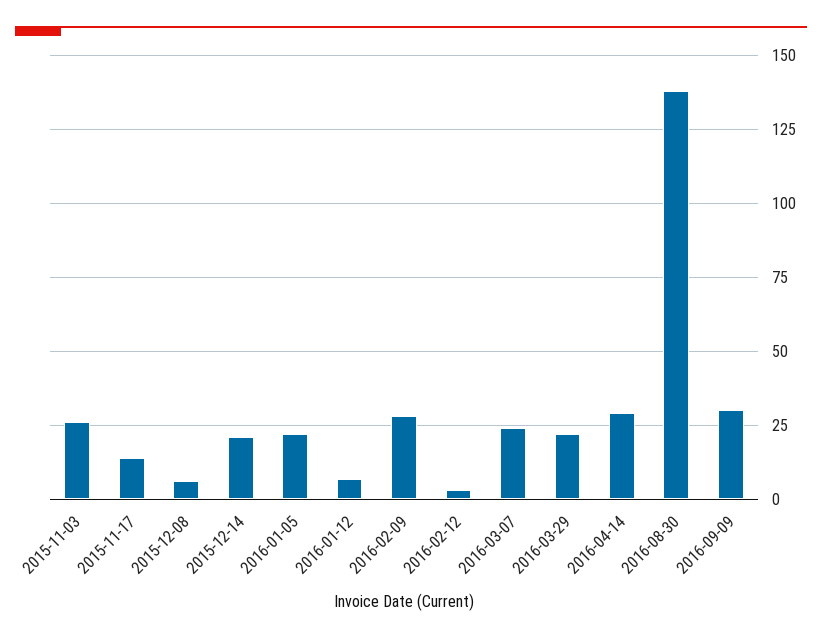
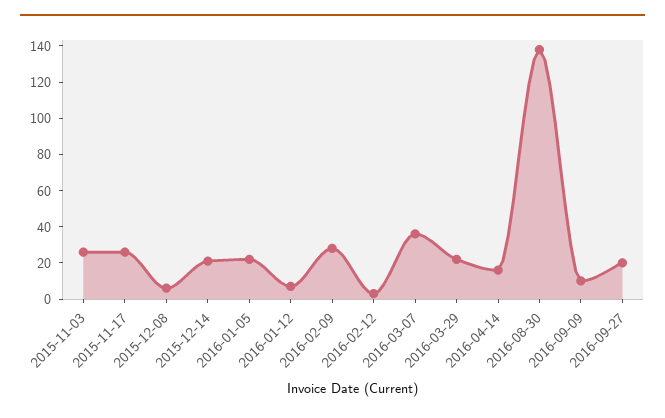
2015-11-17: 15 -> 25
2016-03-07: 25 -> 35
2016-04-14: 30 -> 15
2016-09-09: 30 -> 10
2016-09-27: none -> 20

